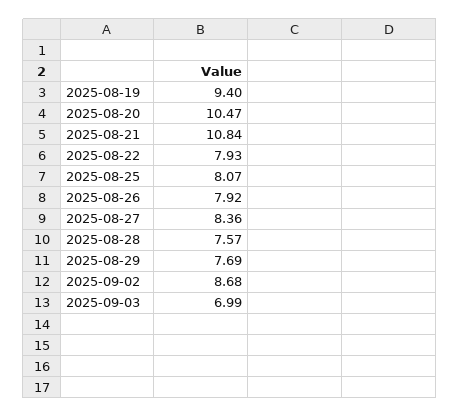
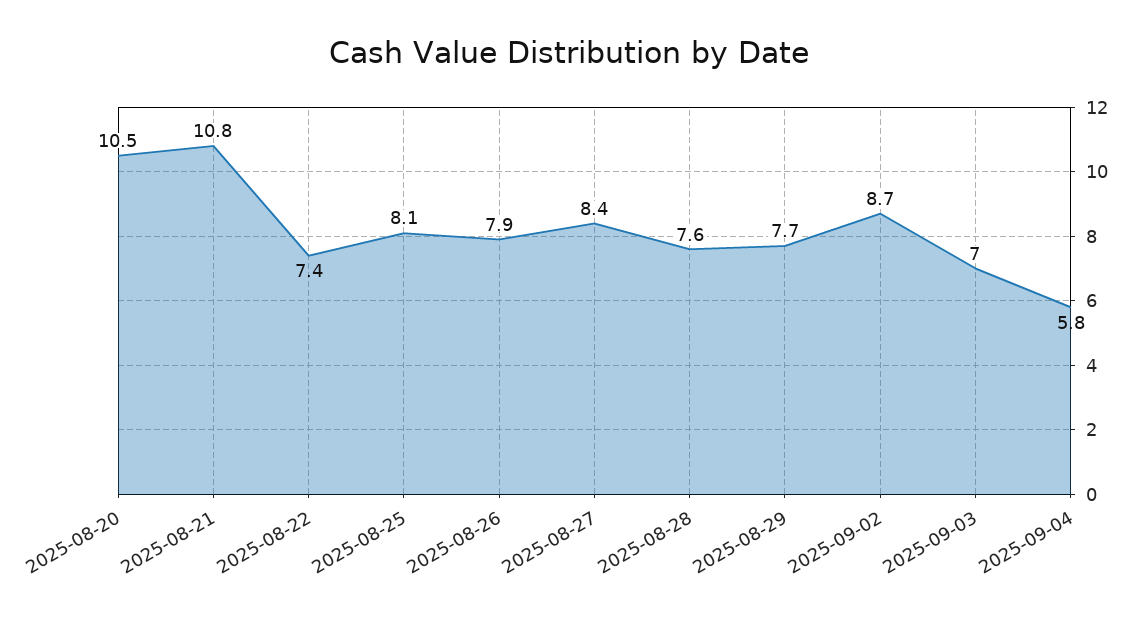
2025-08-19: 9.4 -> none
2025-08-22: 7.93 -> 7.4
2025-09-04: none -> 5.8

